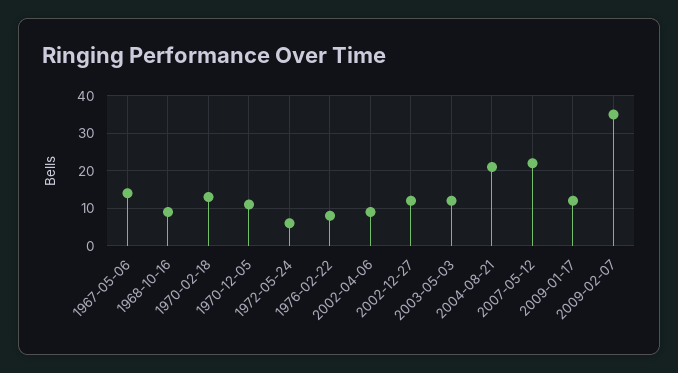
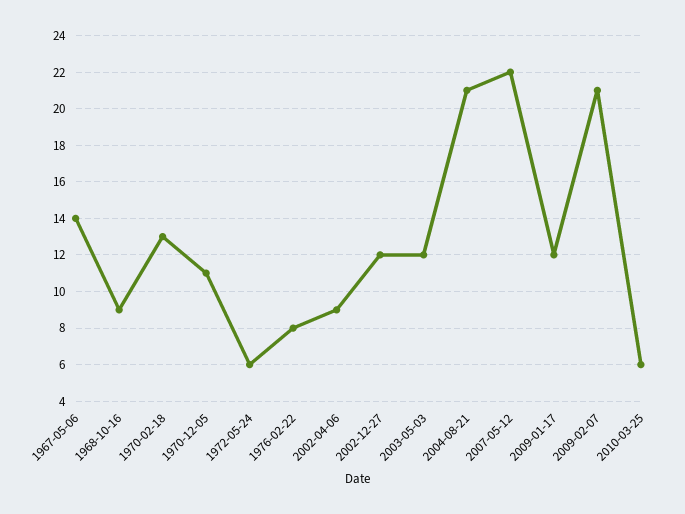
2009-02-07: 35 -> 21
2010-03-25: none -> 6

